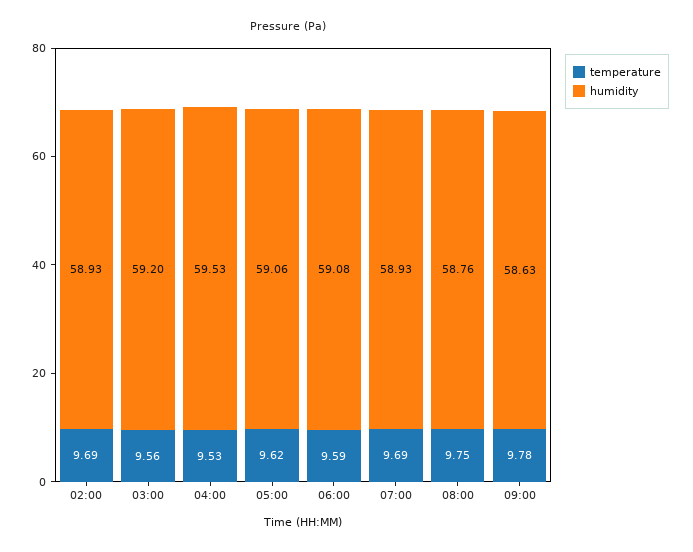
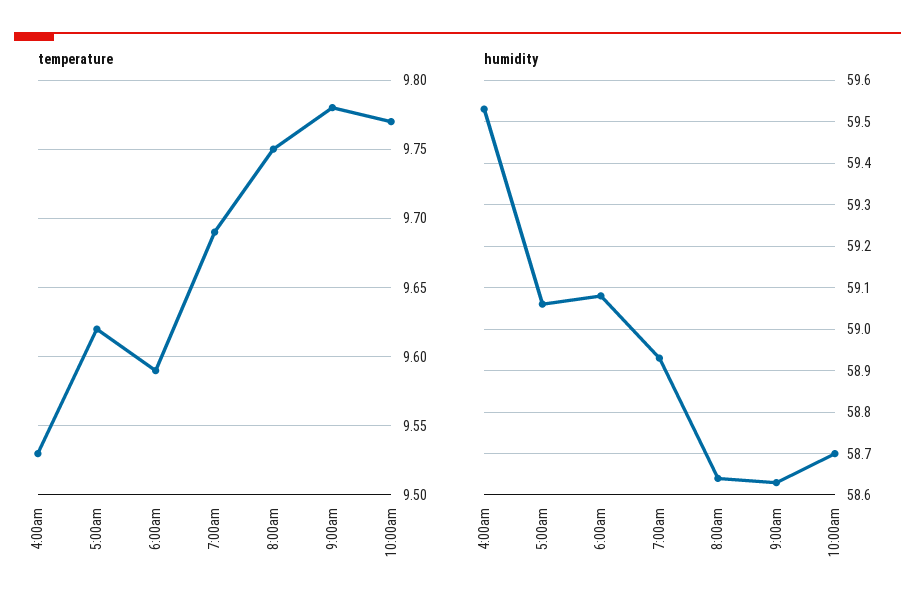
temperature, 02:00: 9.69 -> none
humidity, 02:00: 58.93 -> none
temperature, 03:00: 9.56 -> none
humidity, 03:00: 59.2 -> none
humidity, 08:00: 58.76 -> 58.65
temperature, 10:00am: none -> 9.77
humidity, 10:00am: none -> 58.7

